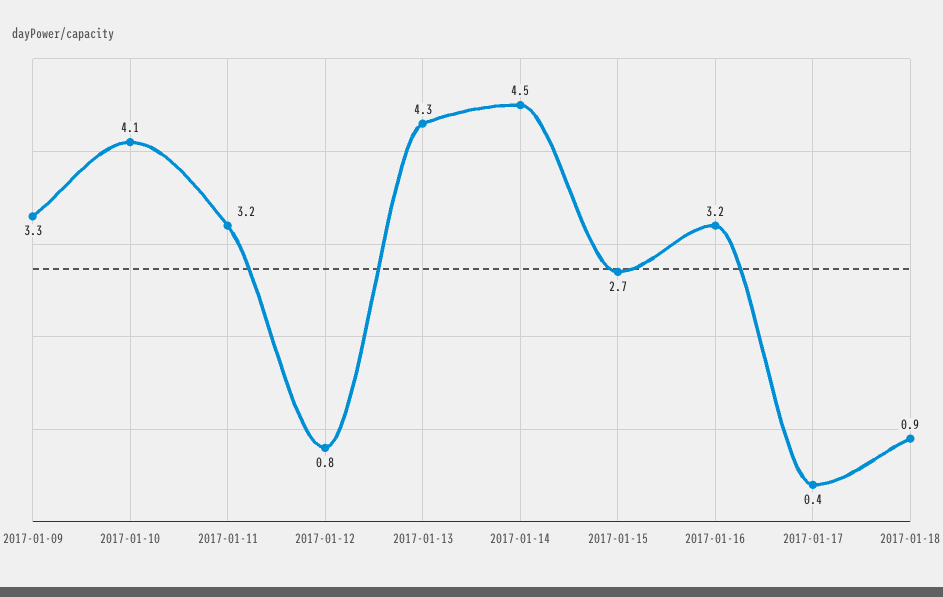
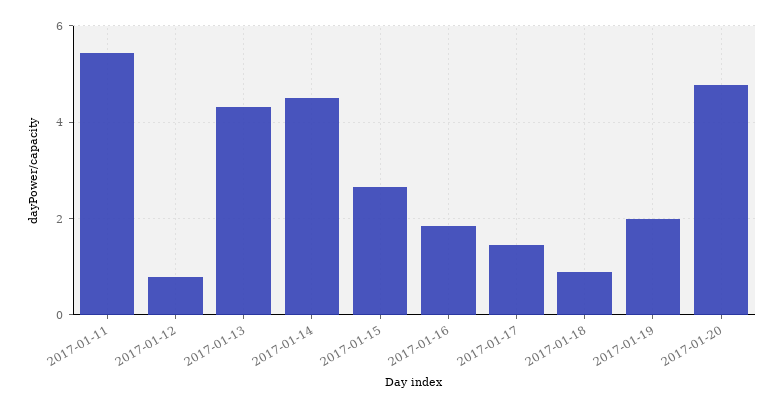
2017-01-09: 3.3 -> none
2017-01-10: 4.1 -> none
2017-01-11: 3.2 -> 5.4
2017-01-16: 3.2 -> 1.8
2017-01-17: 0.4 -> 1.4
2017-01-19: none -> 2
2017-01-20: none -> 4.8

